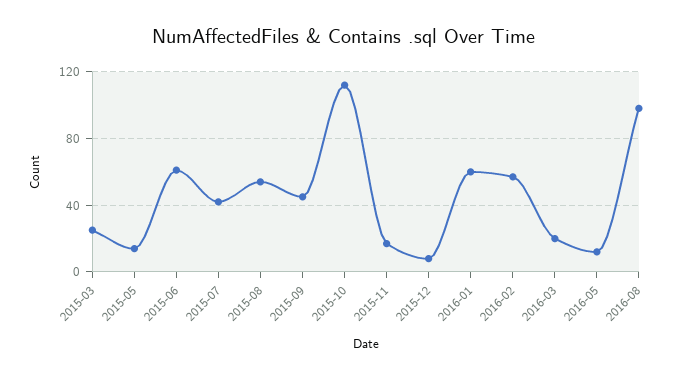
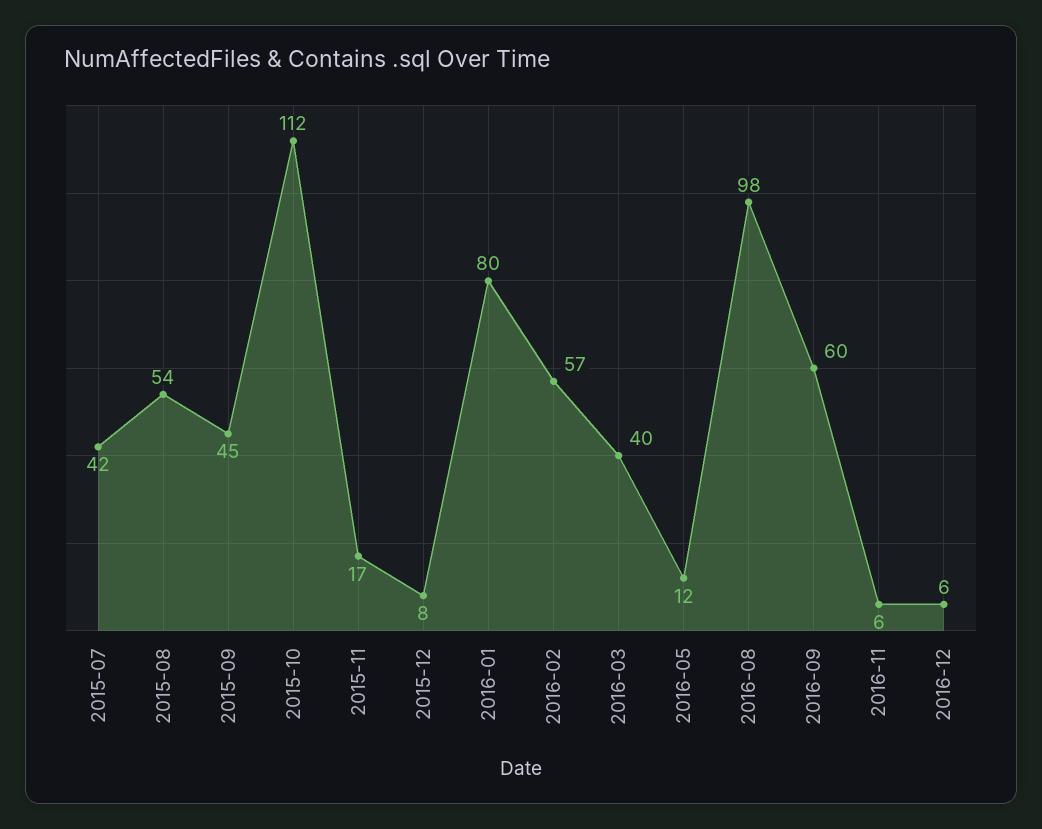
2015-03: 25 -> none
2015-05: 15 -> none
2015-06: 60 -> none
2016-01: 60 -> 80
2016-03: 20 -> 40
2016-09: none -> 60
2016-11: none -> 6
2016-12: none -> 6

